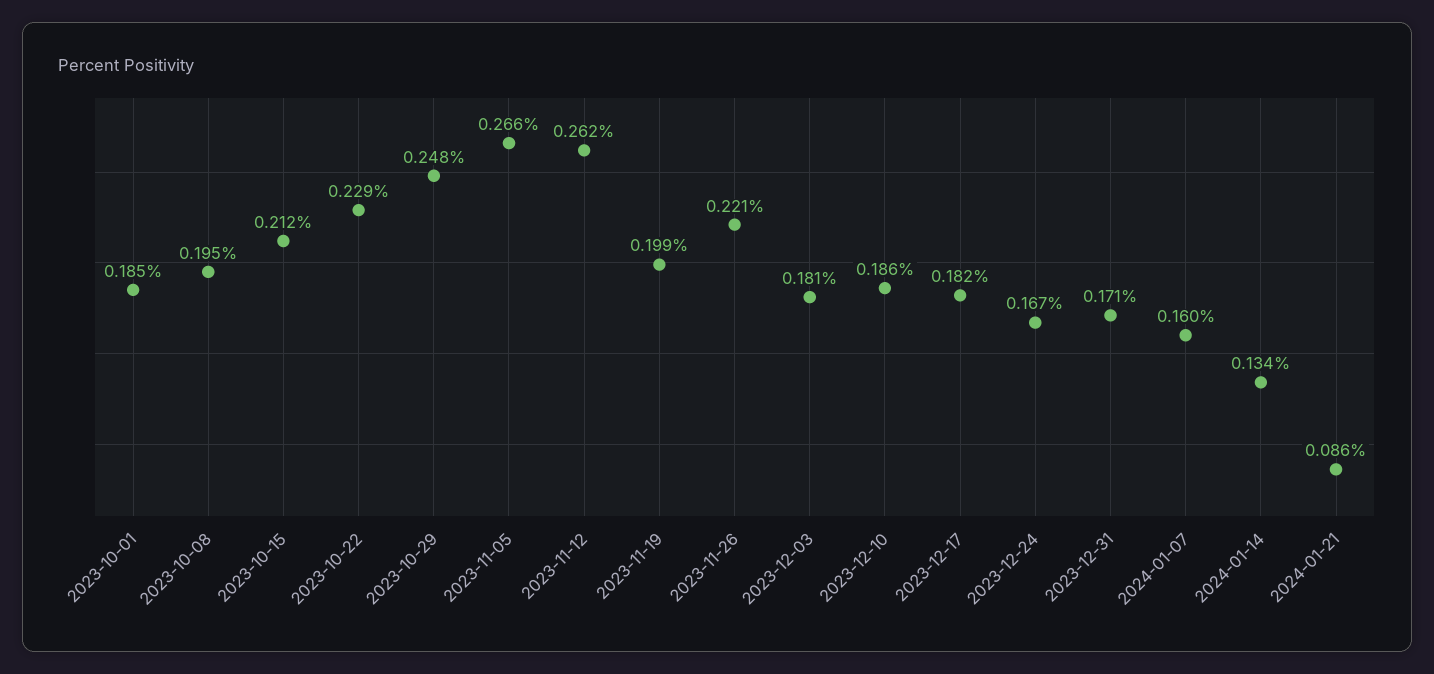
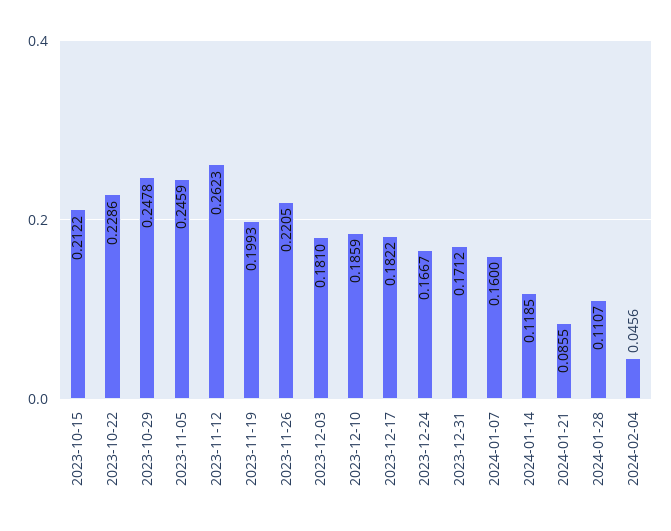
2023-10-01: 0.185 -> none
2023-10-08: 0.195 -> none
2023-11-05: 0.266 -> 0.2459
2024-01-14: 0.134 -> 0.1185
2024-01-28: none -> 0.1107
2024-02-04: none -> 0.0456

